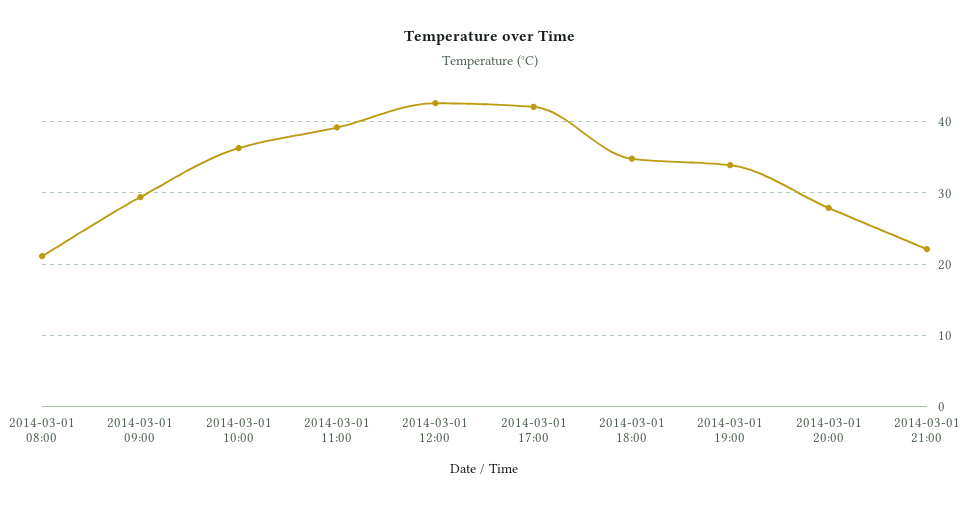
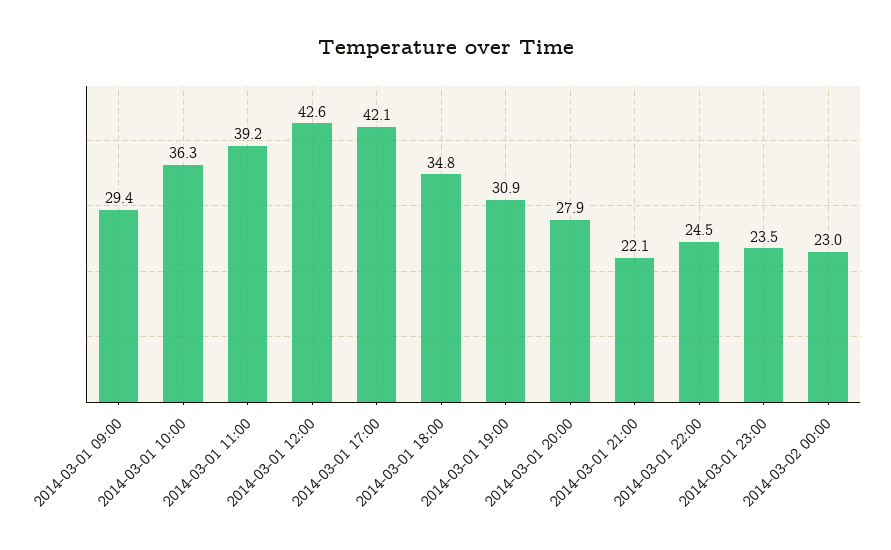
2014-03-01 08:00: 21 -> none
2014-03-01 19:00: 34 -> 30.9
2014-03-01 22:00: none -> 24.5
2014-03-01 23:00: none -> 23.5
2014-03-02 00:00: none -> 23

